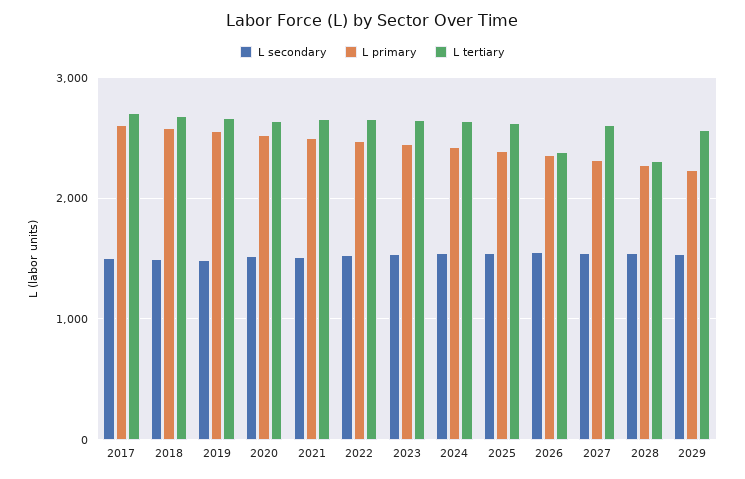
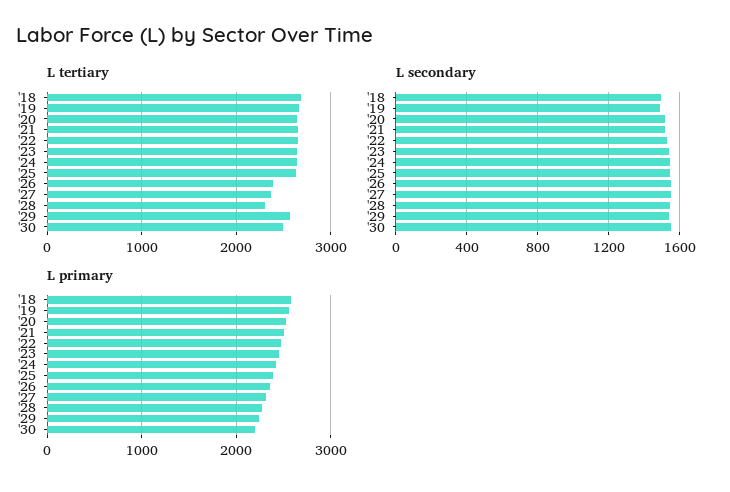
L secondary, 2017: 1500 -> none
L primary, 2017: 2600 -> none
L tertiary, 2017: 2700 -> none
L tertiary, 2027: 2600 -> 2400
L tertiary, '30: none -> 2500
L secondary, '30: none -> 1550
L primary, '30: none -> 2200

